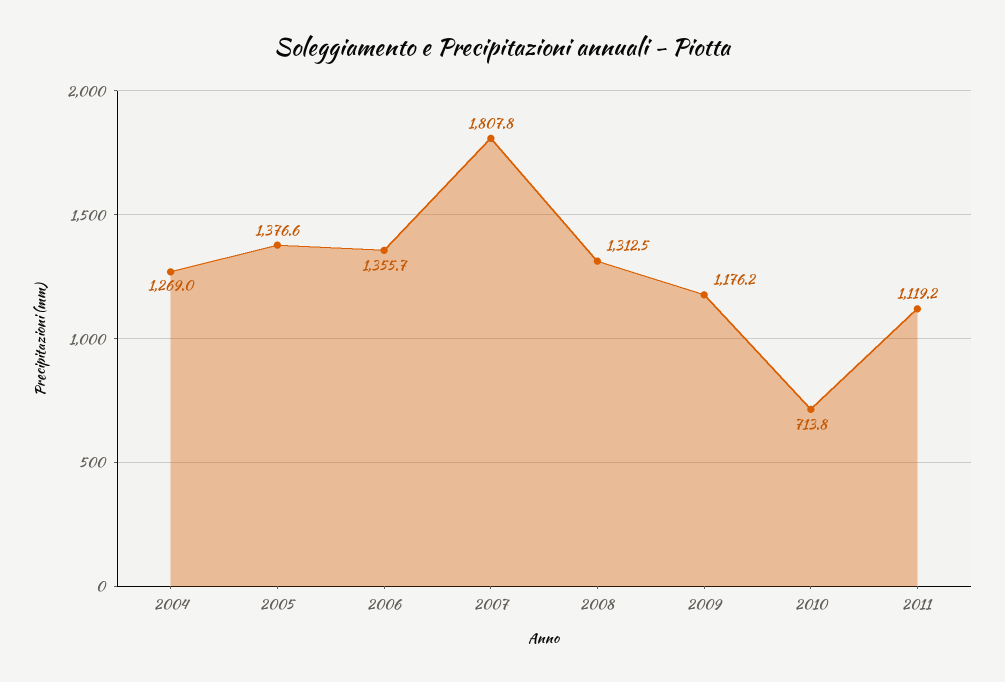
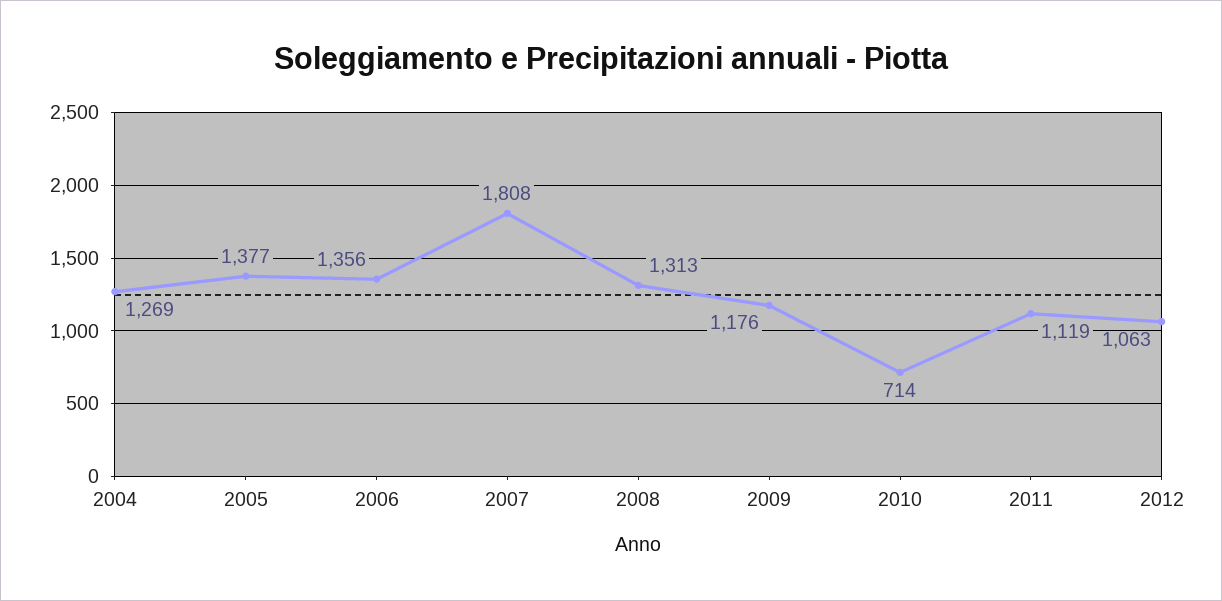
2012: none -> 1063

